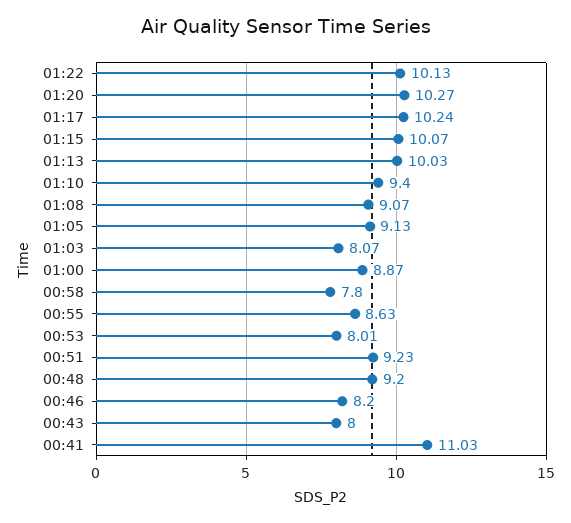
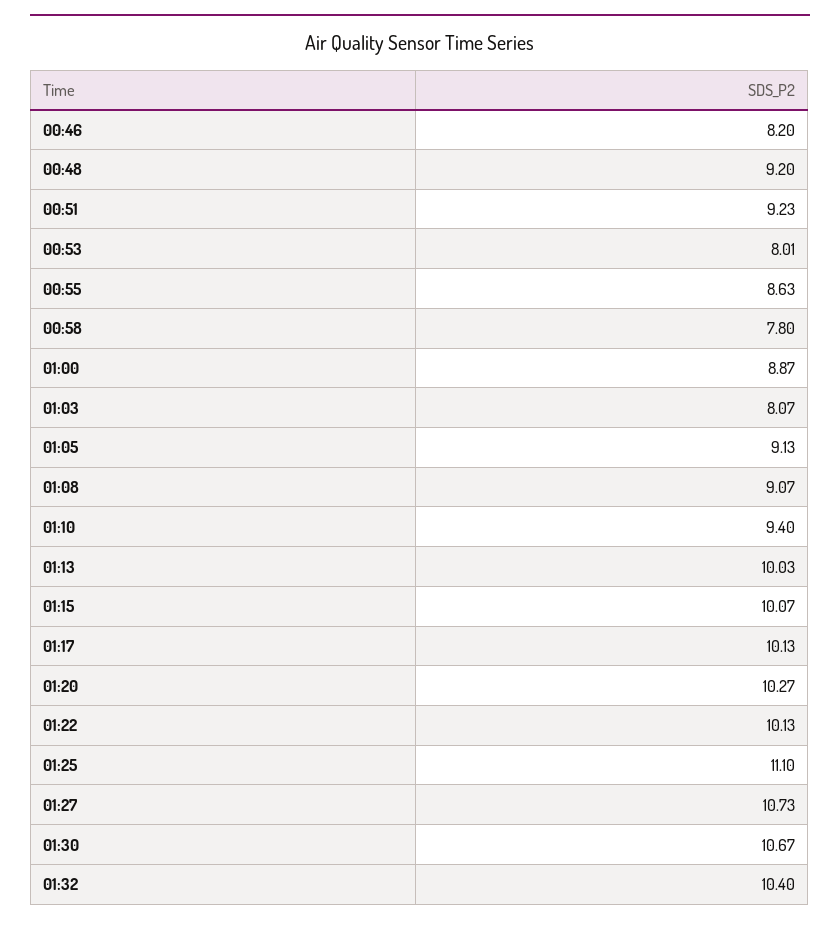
01:17: 10.24 -> 10.13
00:43: 8 -> none
00:41: 11.03 -> none
01:25: none -> 11.1
01:27: none -> 10.73
01:30: none -> 10.67
01:32: none -> 10.4

